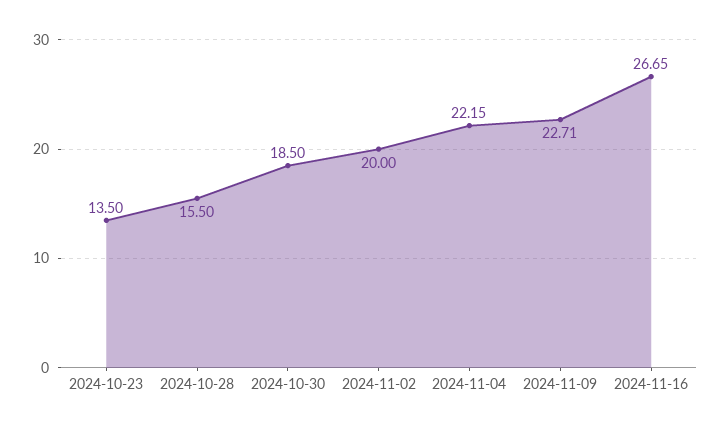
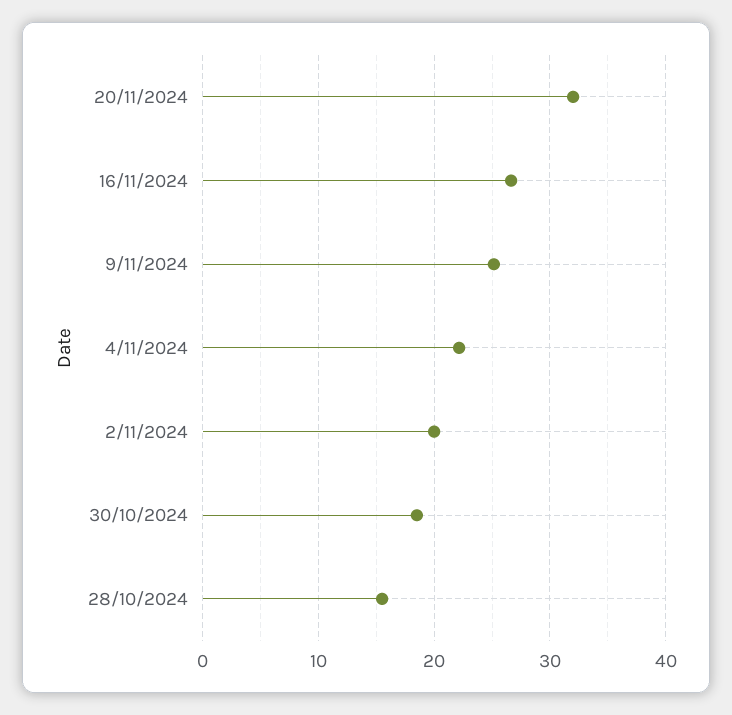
2024-10-23: 13.5 -> none
2024-11-09: 22.71 -> 25
20/11/2024: none -> 32

